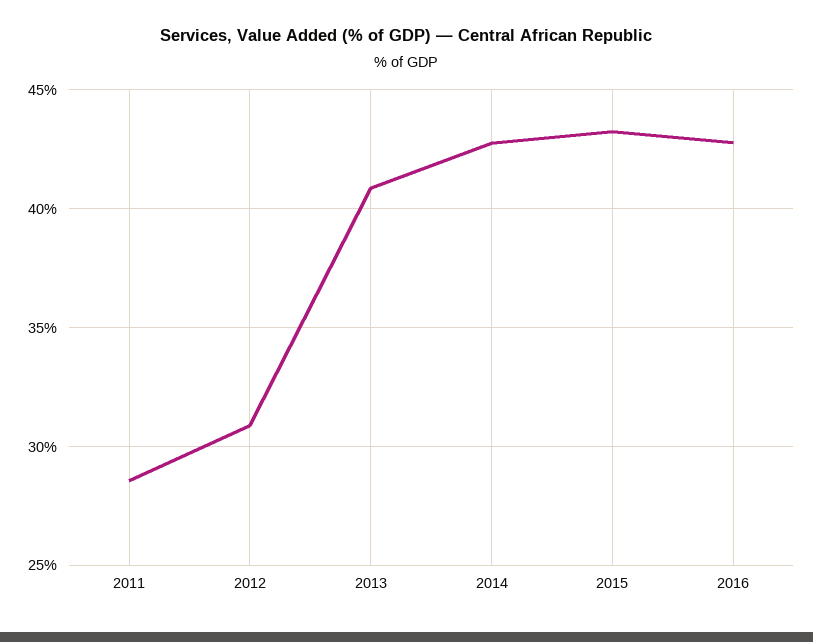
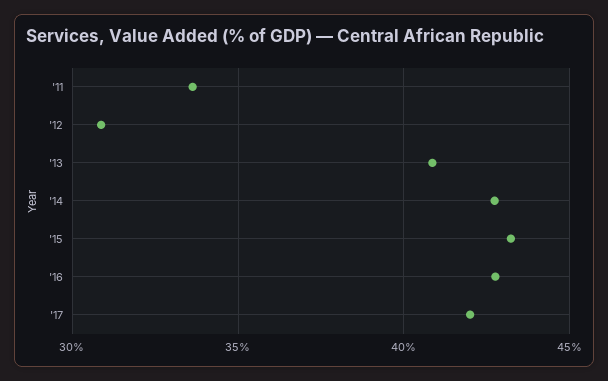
2011: 28.5 -> 33.5
'17: none -> 42

